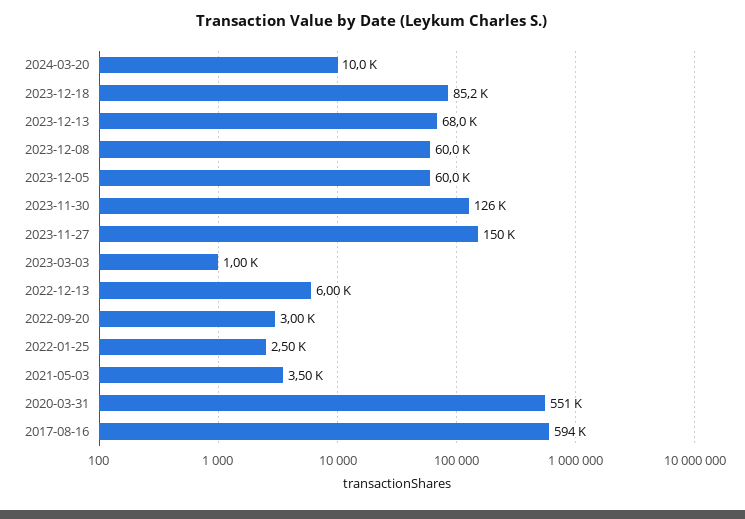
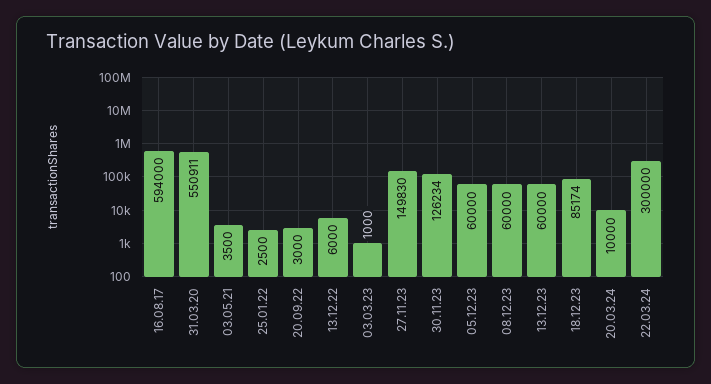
2023-12-13: 68000 -> 60000
22.03.24: none -> 300000

